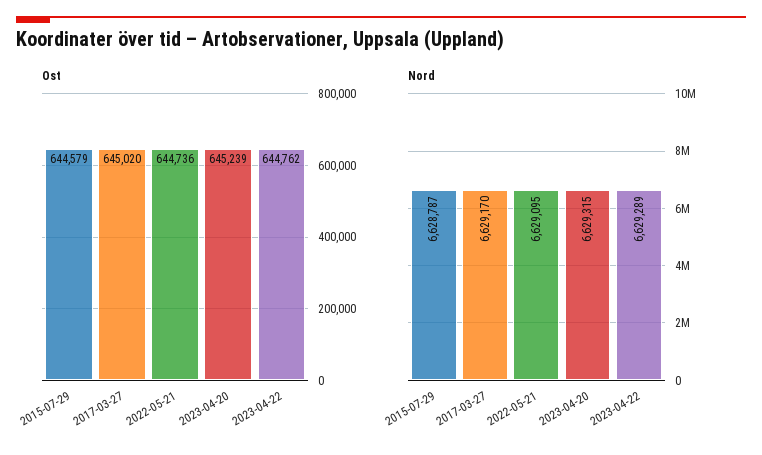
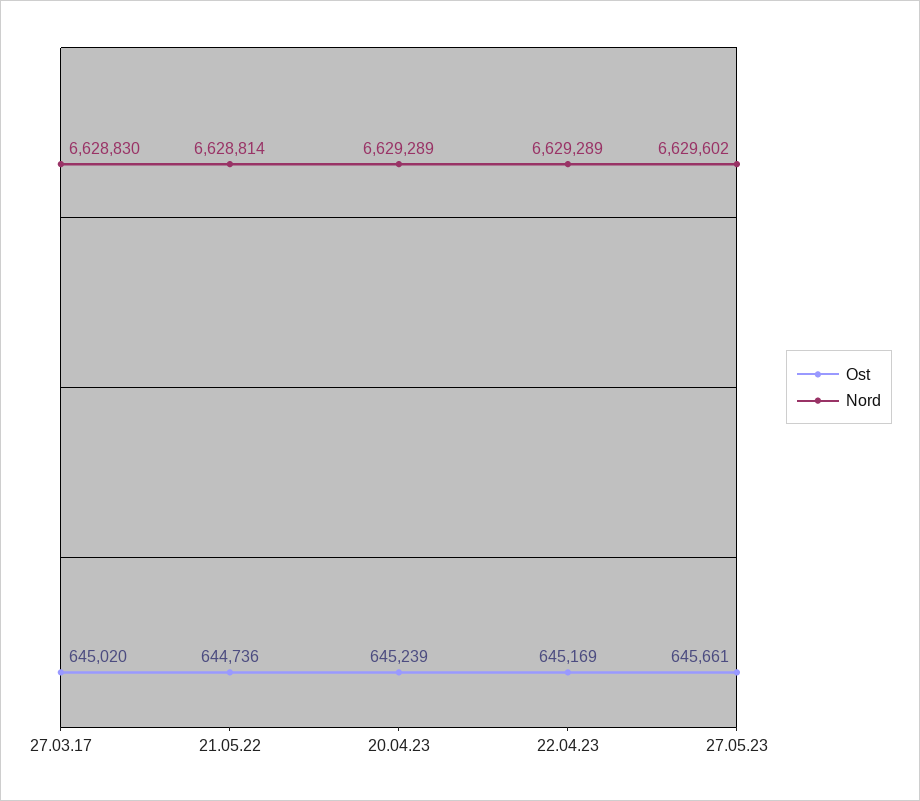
Ost, 2015-07-29: 644579 -> none
Ost, 2023-04-22: 644762 -> 645169
Nord, 2015-07-29: 6628787 -> none
Nord, 2017-03-27: 6629170 -> 6628830
Nord, 2022-05-21: 6629095 -> 6628814
Nord, 2023-04-20: 6629315 -> 6629289
Ost, 27.05.23: none -> 645661
Nord, 27.05.23: none -> 6629602

